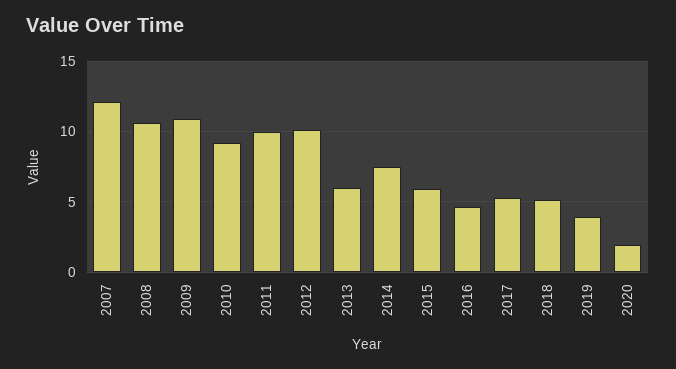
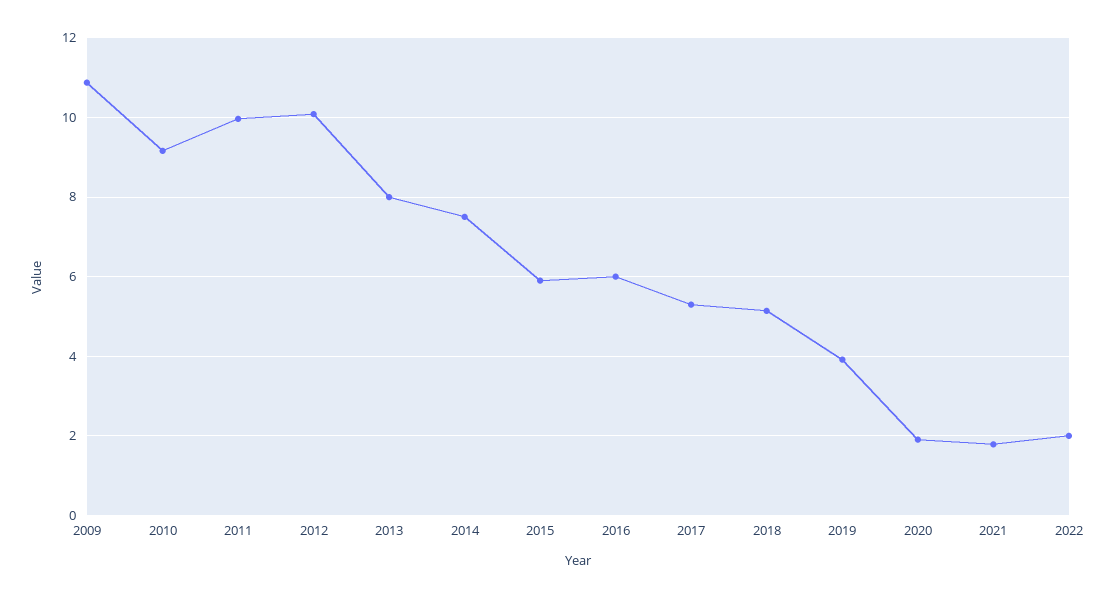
2007: 12 -> none
2008: 10.5 -> none
2013: 6 -> 8
2016: 4.5 -> 6
2021: none -> 1.8
2022: none -> 2

